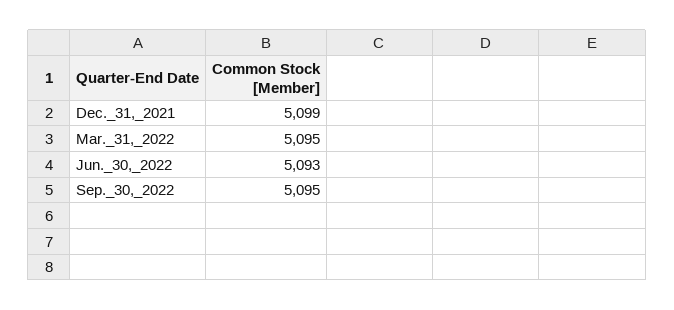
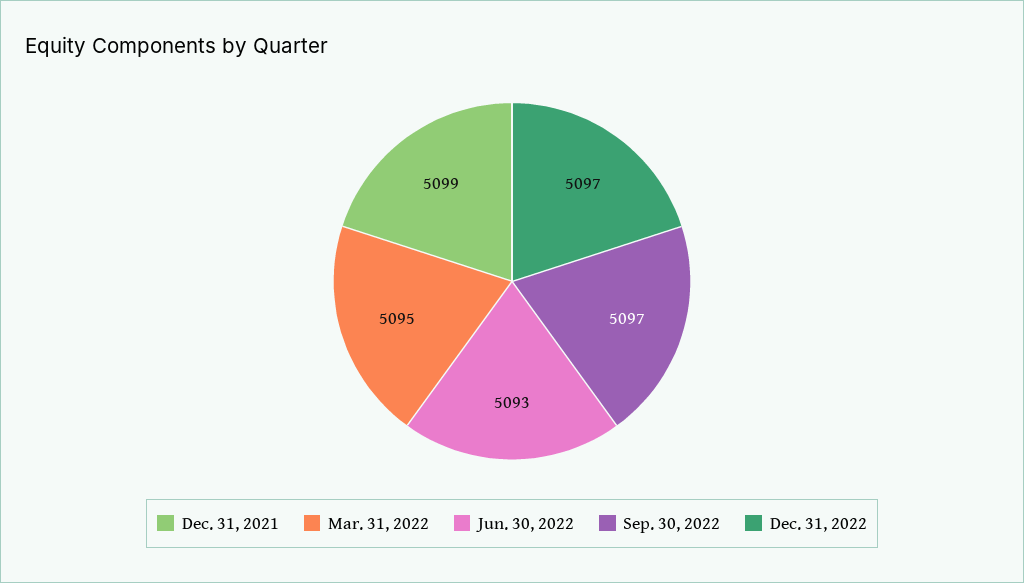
Sep._30,_2022: 5095 -> 5097
Dec. 31, 2022: none -> 5097

